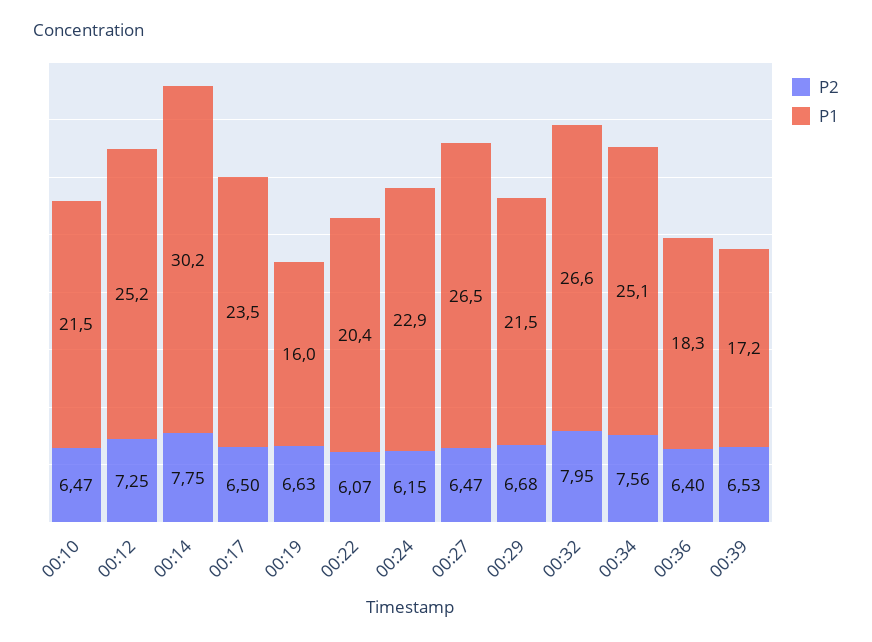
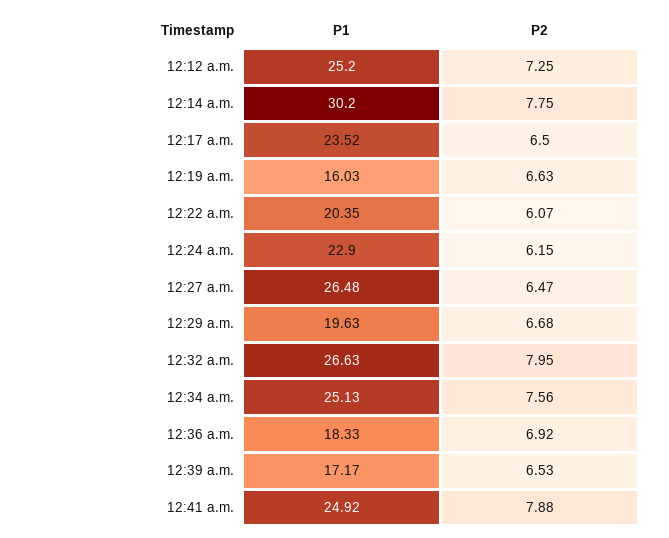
P2, 00:10: 6.47 -> none
P1, 00:10: 21.5 -> none
P1, 00:29: 21.5 -> 19.63
P2, 00:36: 6.4 -> 6.92
P1, 12:41 a.m.: none -> 24.92
P2, 12:41 a.m.: none -> 7.88

